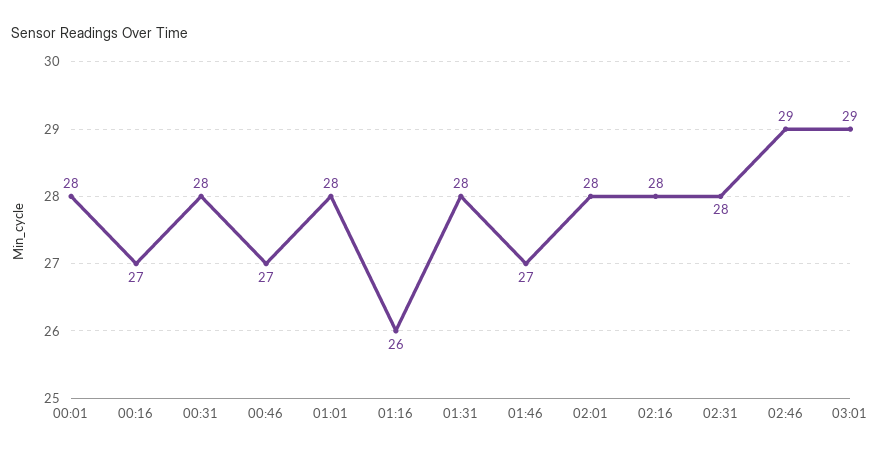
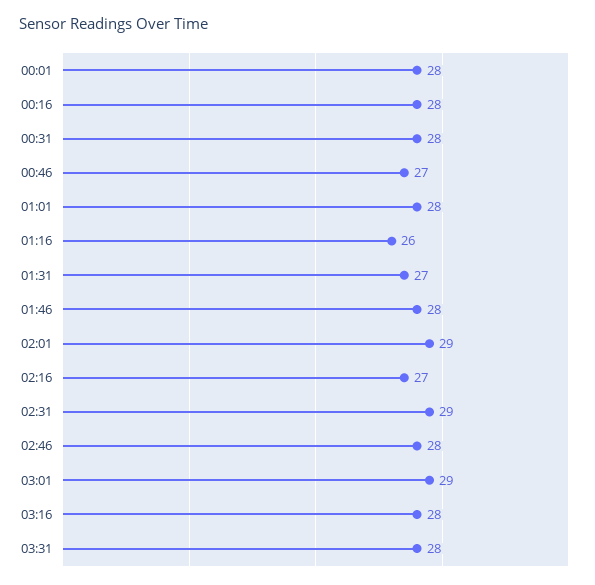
00:16: 27 -> 28
01:31: 28 -> 27
01:46: 27 -> 28
02:01: 28 -> 29
02:16: 28 -> 27
02:31: 28 -> 29
02:46: 29 -> 28
03:16: none -> 28
03:31: none -> 28

